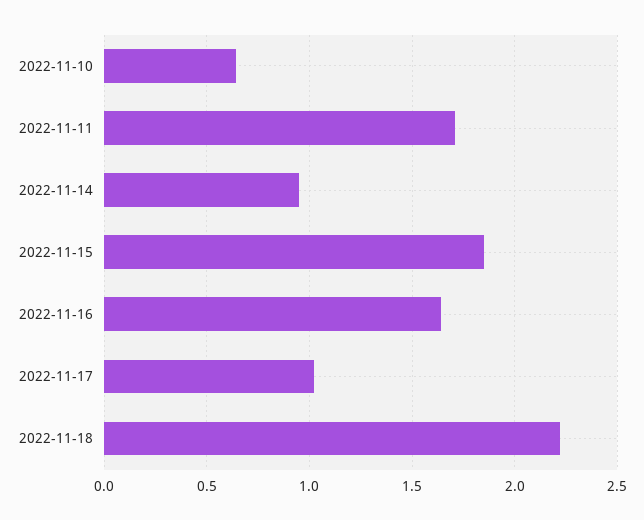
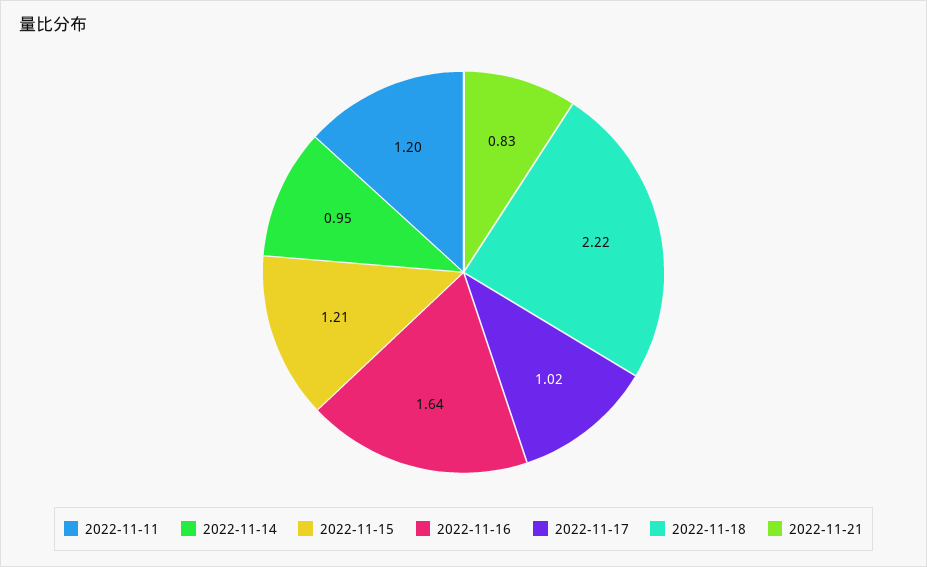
2022-11-10: 0.65 -> none
2022-11-11: 1.7 -> 1.2
2022-11-15: 1.85 -> 1.21
2022-11-21: none -> 0.83

